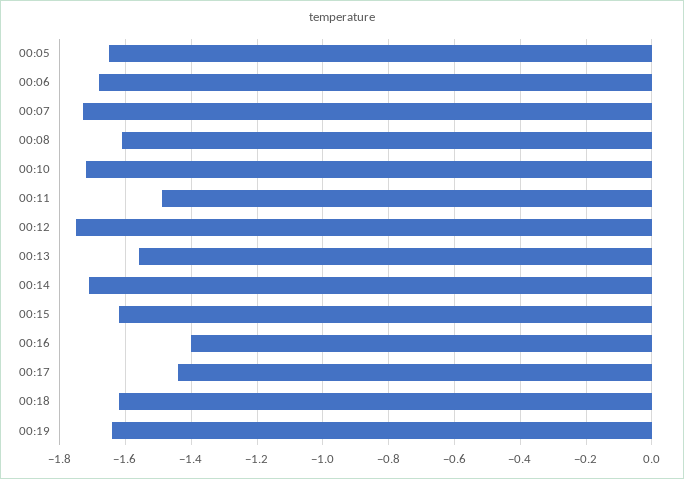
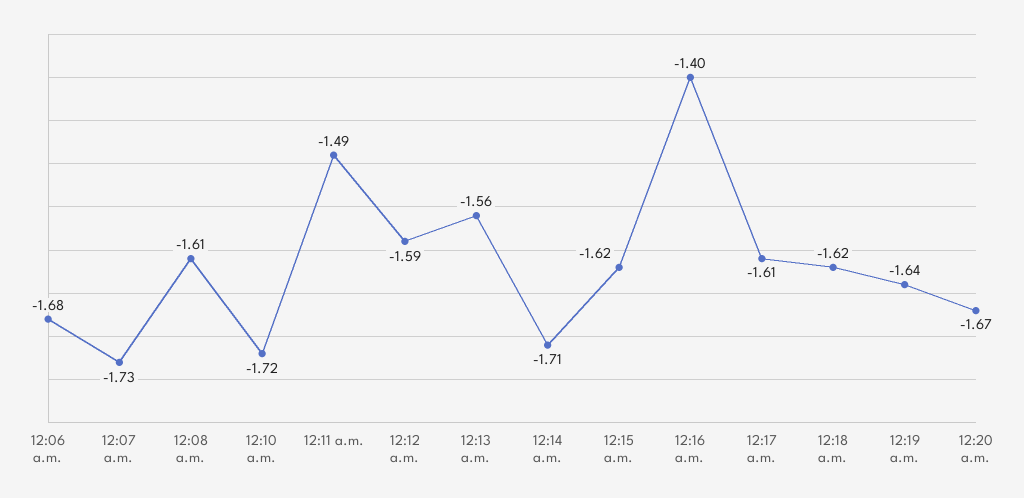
00:05: -1.65 -> none
00:12: -1.75 -> -1.59
00:17: -1.45 -> -1.61
12:20 a.m.: none -> -1.67

